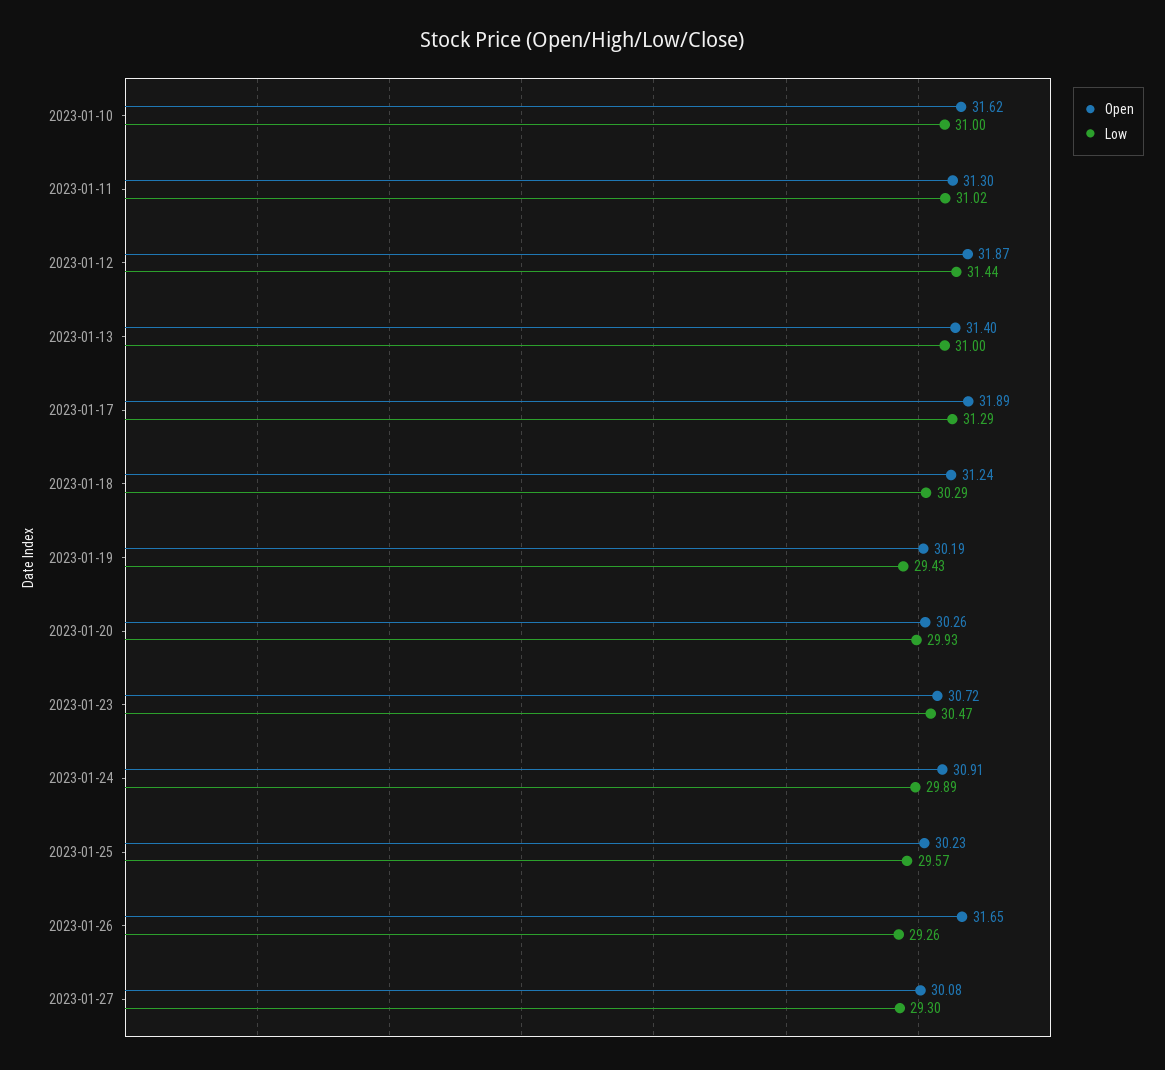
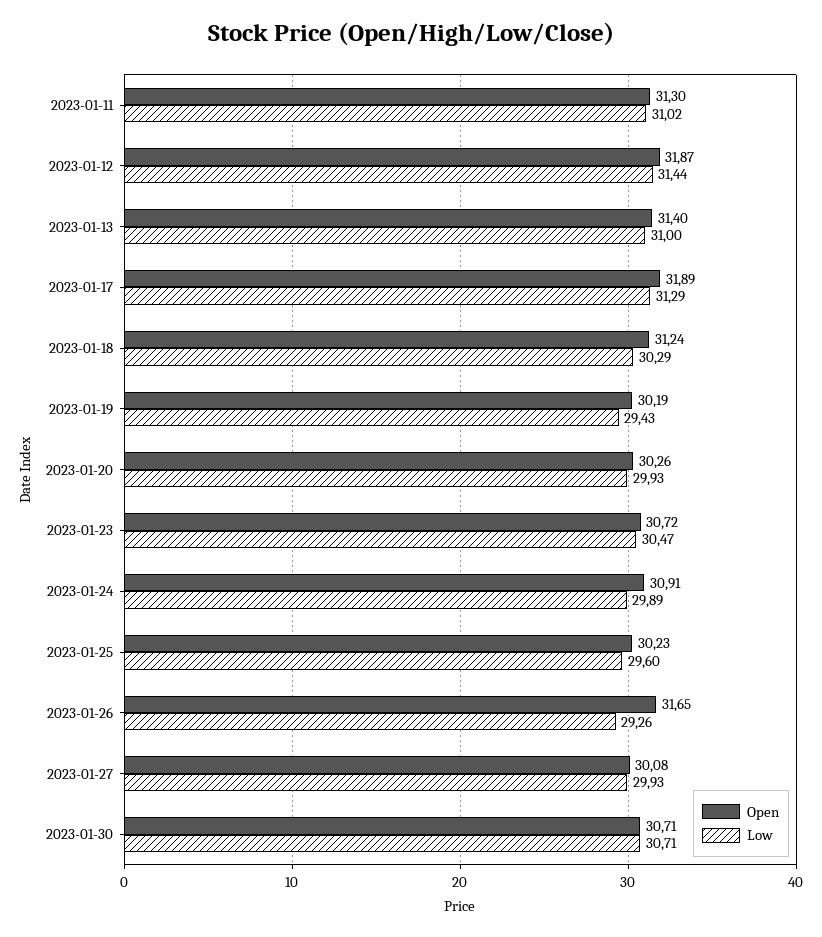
Open, 2023-01-10: 31.62 -> none
Low, 2023-01-10: 31 -> none
Low, 2023-01-25: 29.57 -> 29.6
Low, 2023-01-27: 29.3 -> 29.93
Open, 2023-01-30: none -> 30.71
Low, 2023-01-30: none -> 30.71

